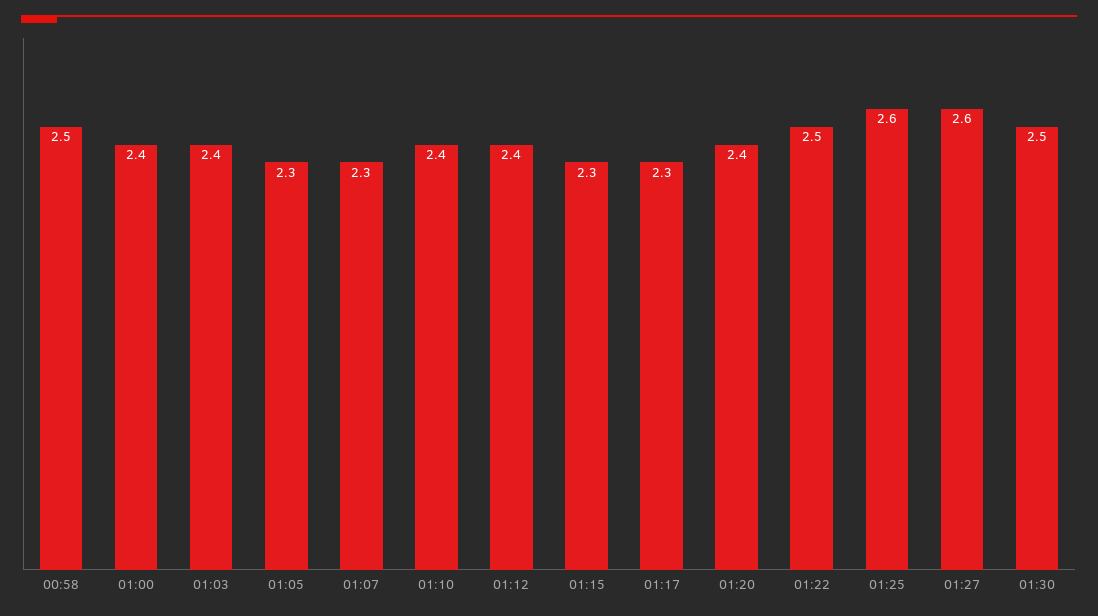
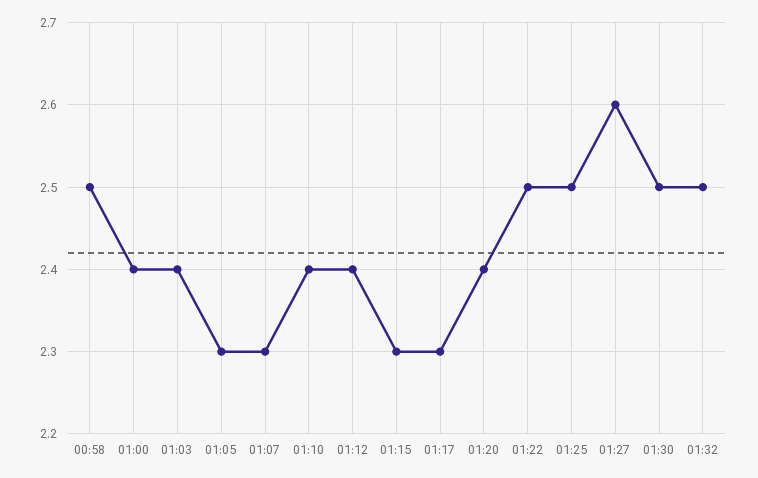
01:25: 2.6 -> 2.5
01:32: none -> 2.5

